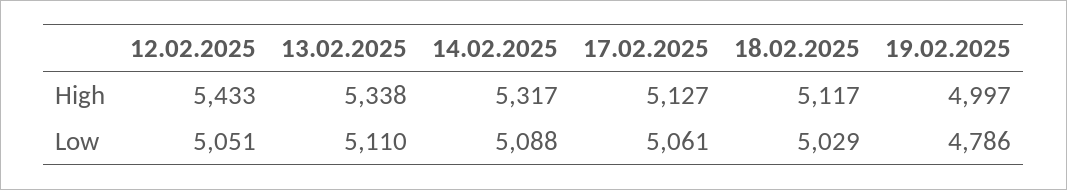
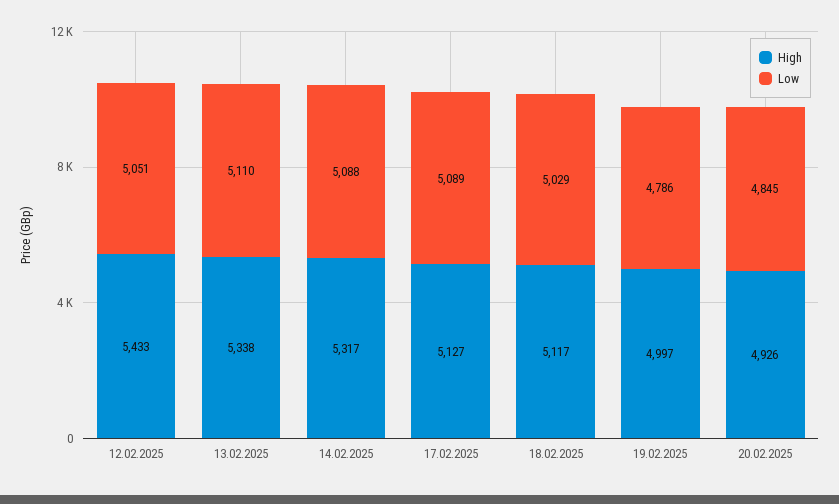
Low, 17.02.2025: 5061 -> 5089
High, 20.02.2025: none -> 4926
Low, 20.02.2025: none -> 4845

